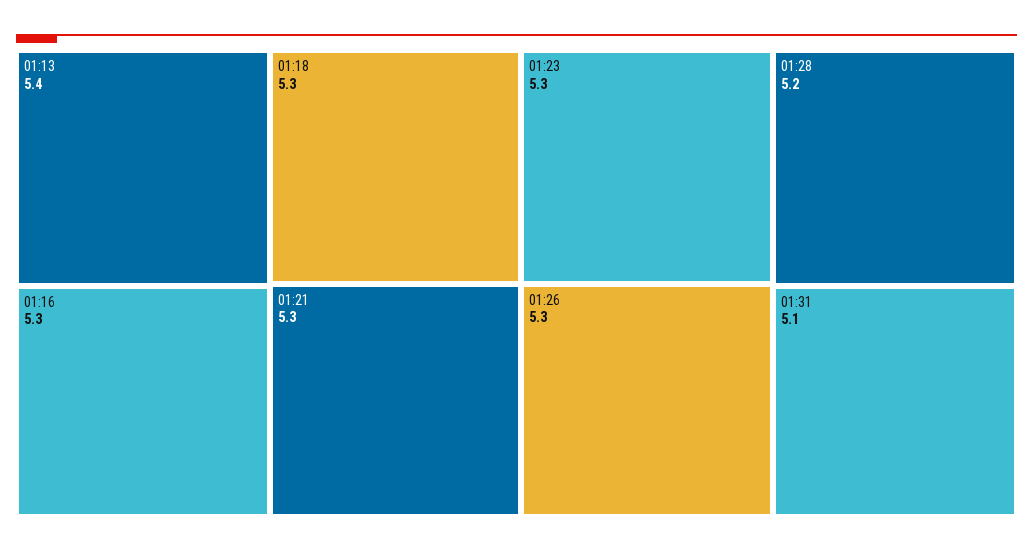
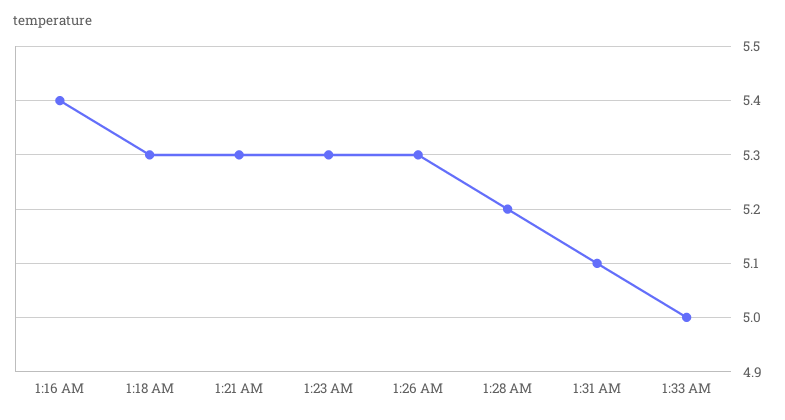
01:13: 5.4 -> none
01:16: 5.3 -> 5.4
1:33 AM: none -> 5

